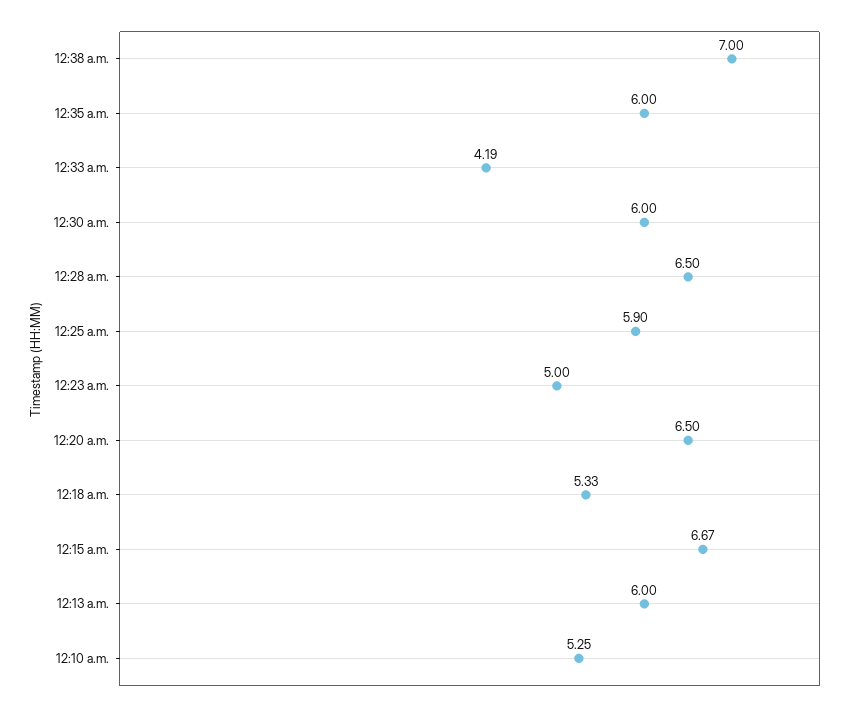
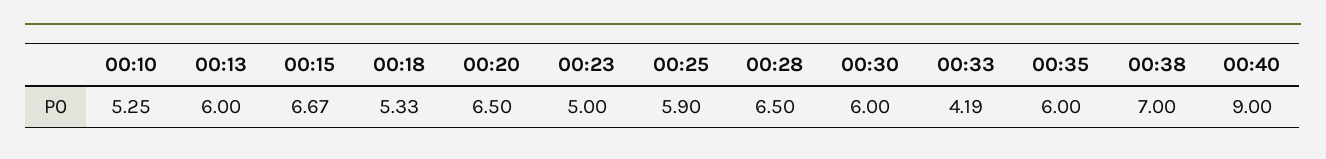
00:40: none -> 9

